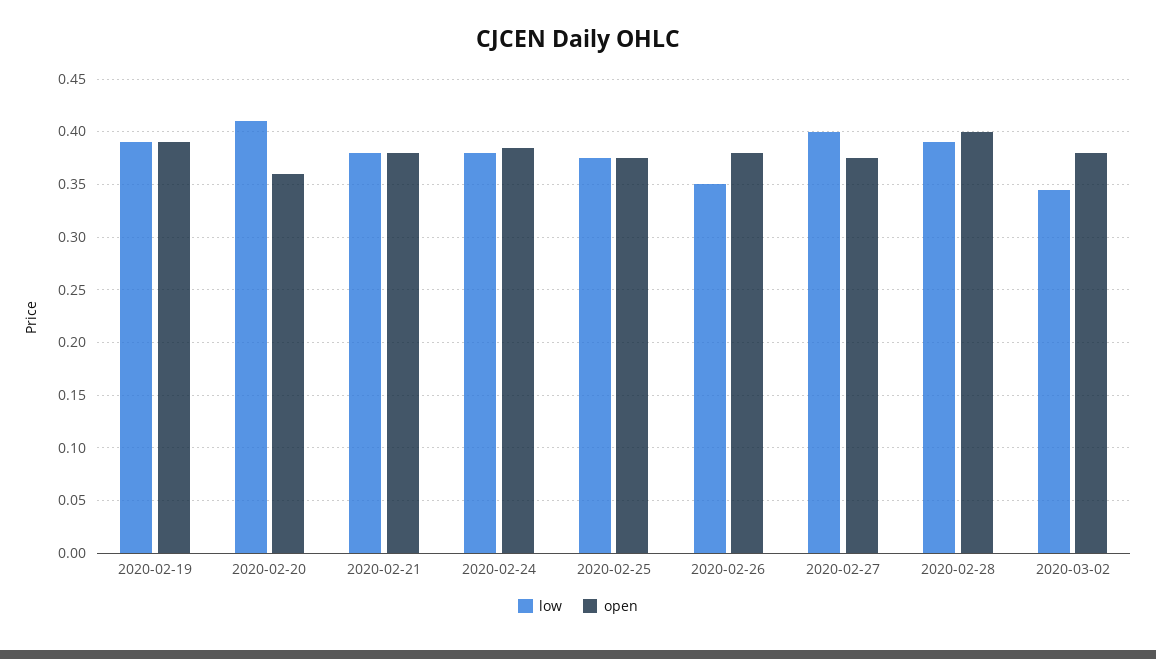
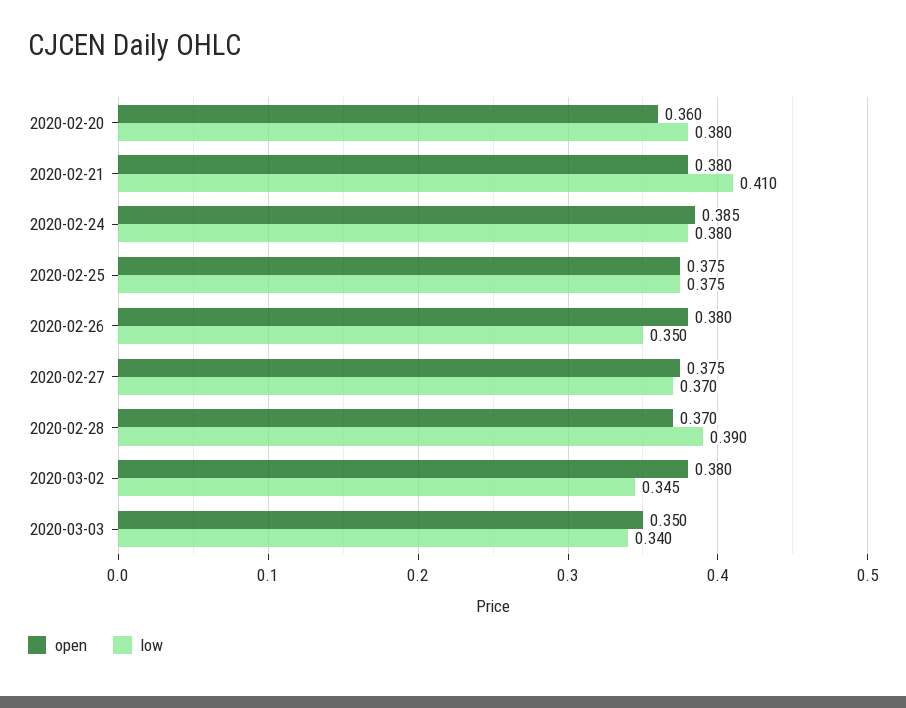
low, 2020-02-19: 0.39 -> none
open, 2020-02-19: 0.39 -> none
low, 2020-02-20: 0.41 -> 0.38
low, 2020-02-21: 0.38 -> 0.41
low, 2020-02-27: 0.4 -> 0.37
open, 2020-02-28: 0.4 -> 0.37
open, 2020-03-03: none -> 0.35
low, 2020-03-03: none -> 0.34

